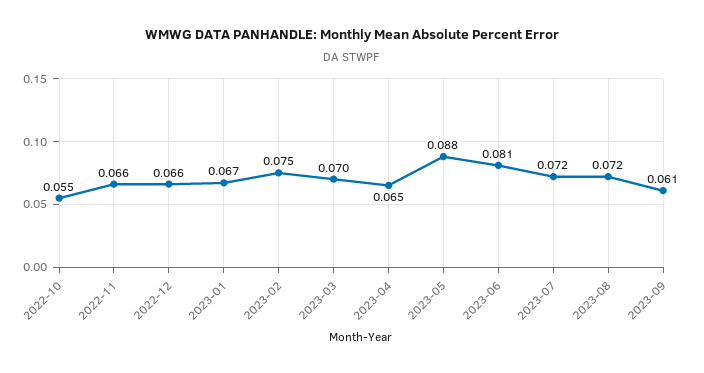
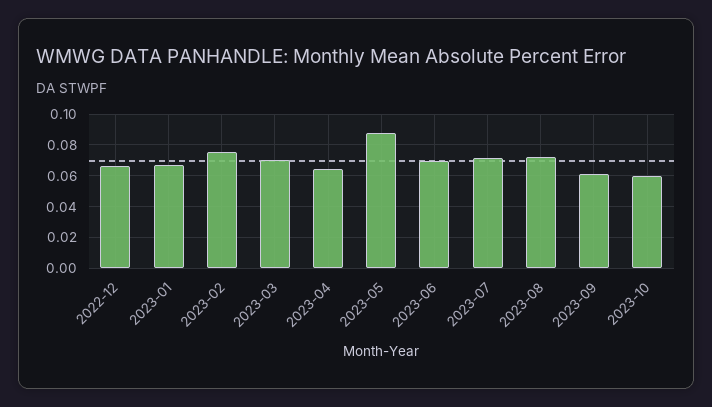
2022-10: 0.055 -> none
2022-11: 0.066 -> none
2023-06: 0.081 -> 0.07
2023-10: none -> 0.06

